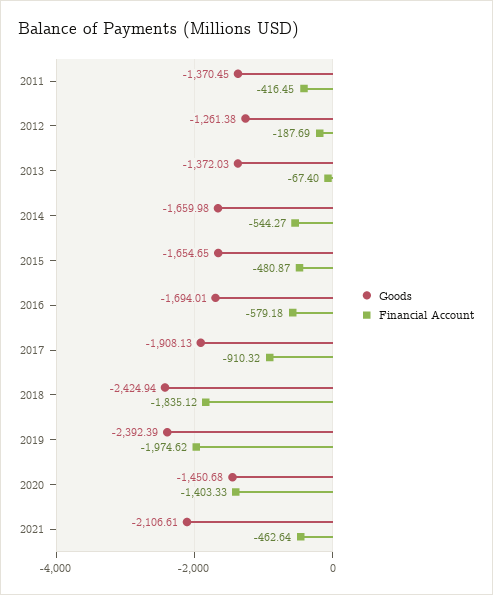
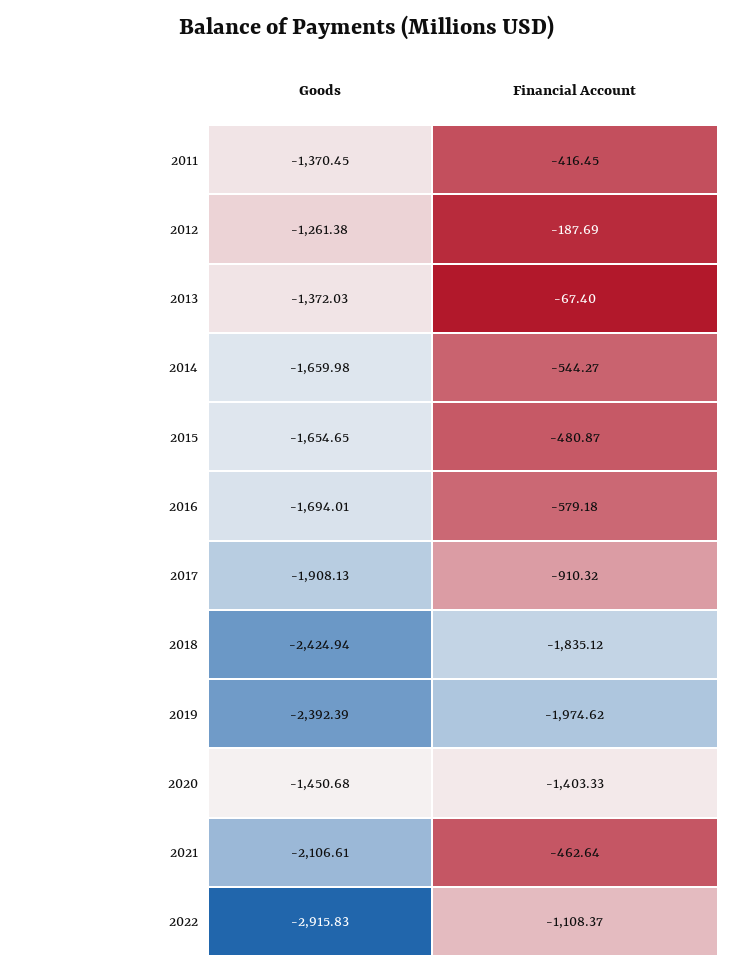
Goods, 2022: none -> -2915.83
Financial Account, 2022: none -> -1108.37

